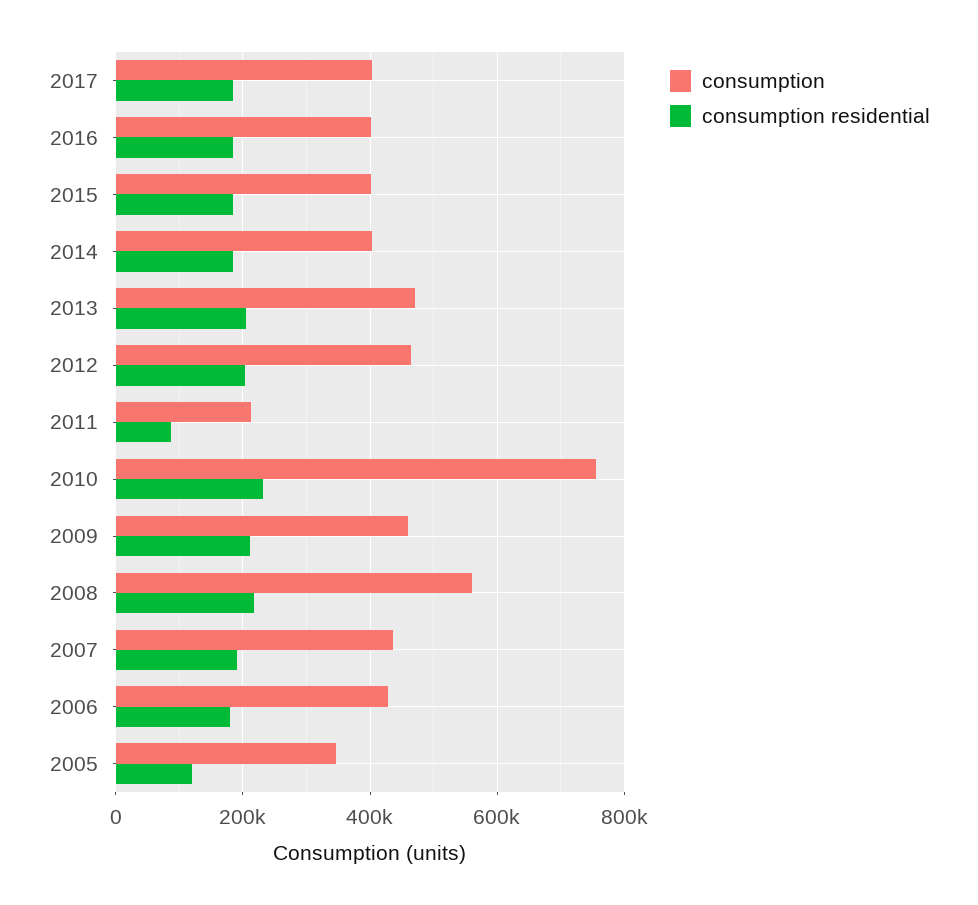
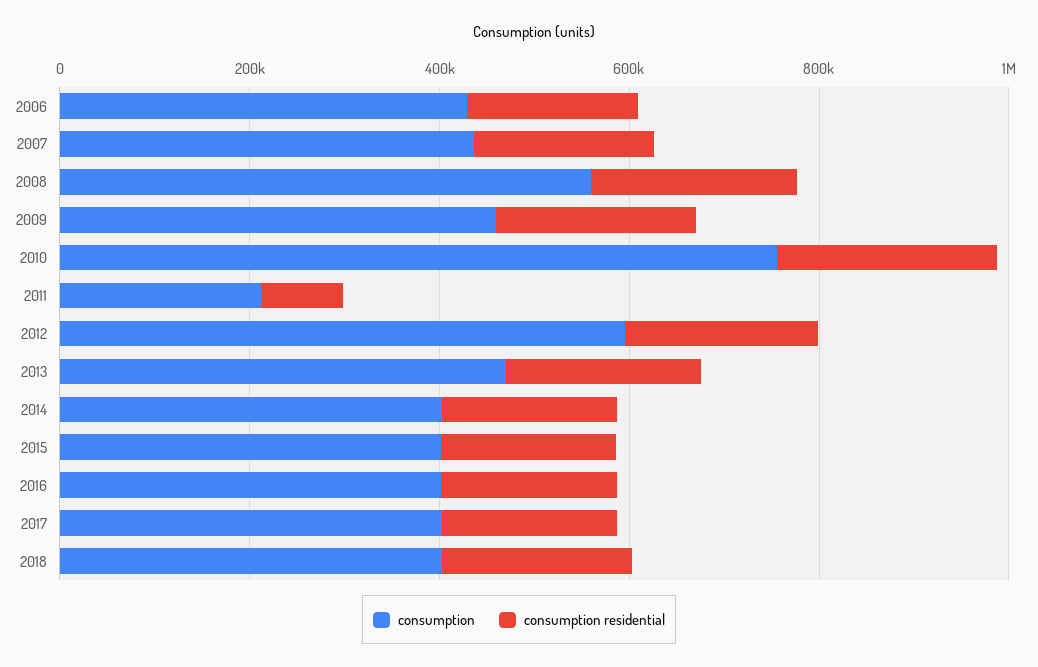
consumption, 2012: 460000 -> 600000
consumption, 2005: 340000 -> none
consumption residential, 2005: 120000 -> none
consumption, 2018: none -> 400000
consumption residential, 2018: none -> 200000

